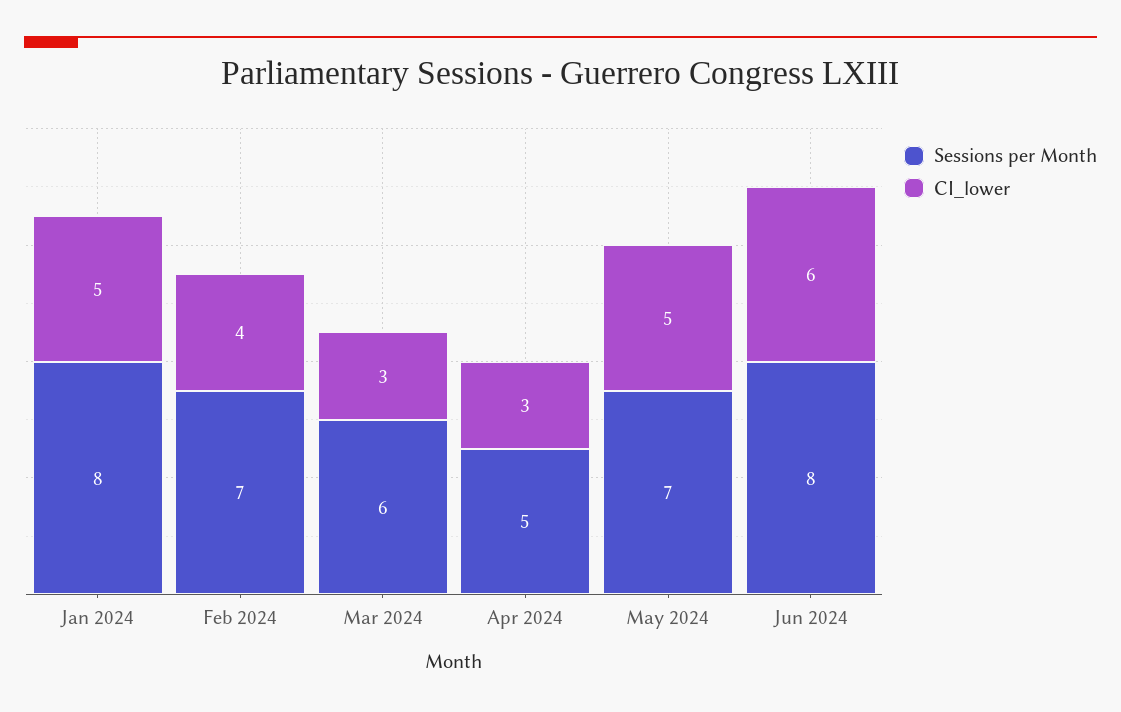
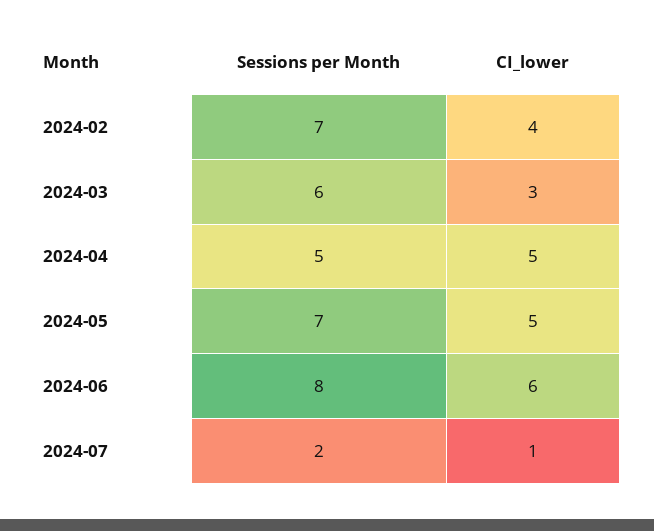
Sessions per Month, Jan 2024: 8 -> none
CI_lower, Jan 2024: 5 -> none
CI_lower, Apr 2024: 3 -> 5
Sessions per Month, 2024-07: none -> 2
CI_lower, 2024-07: none -> 1

